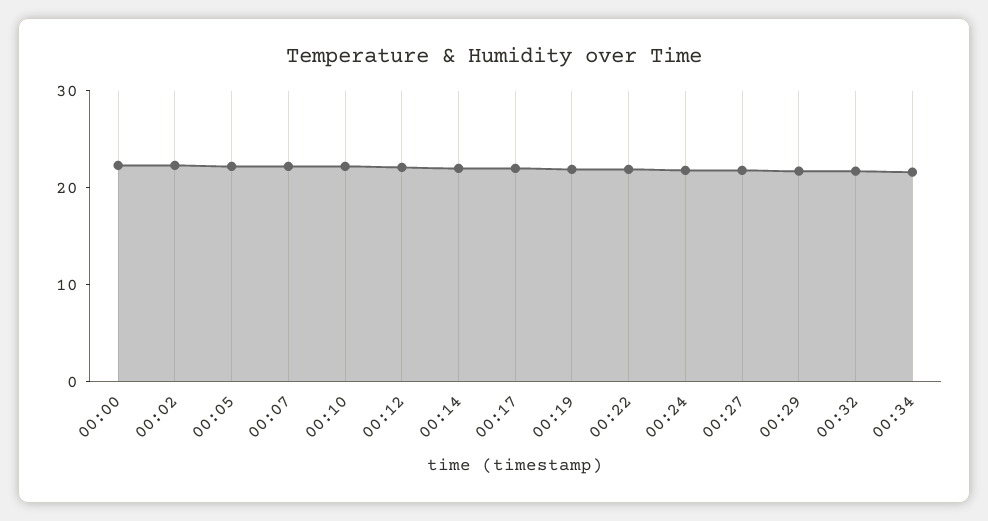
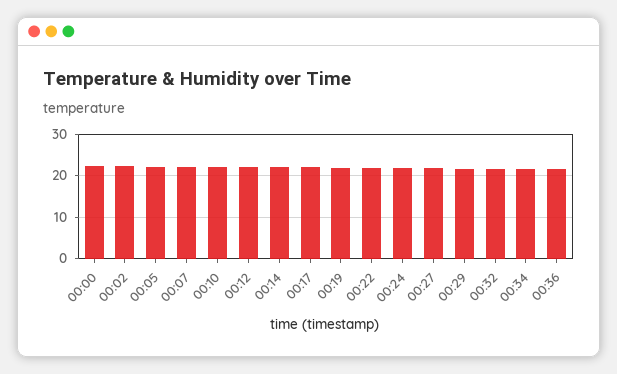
00:36: none -> 22

